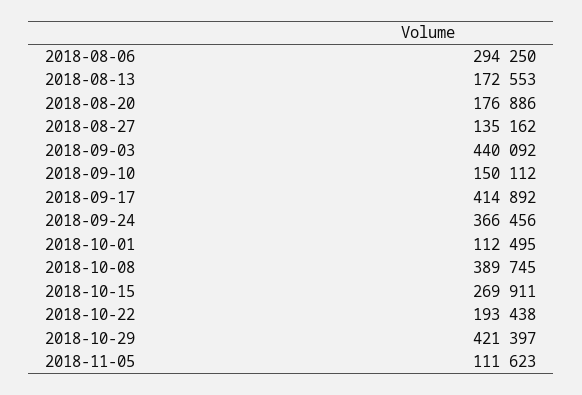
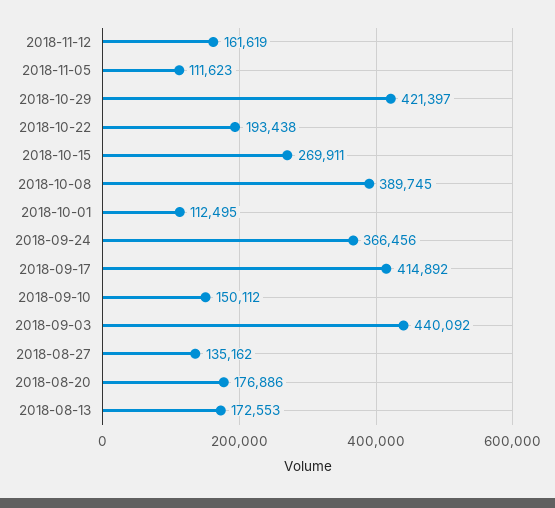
2018-08-06: 294250 -> none
2018-11-12: none -> 161619

